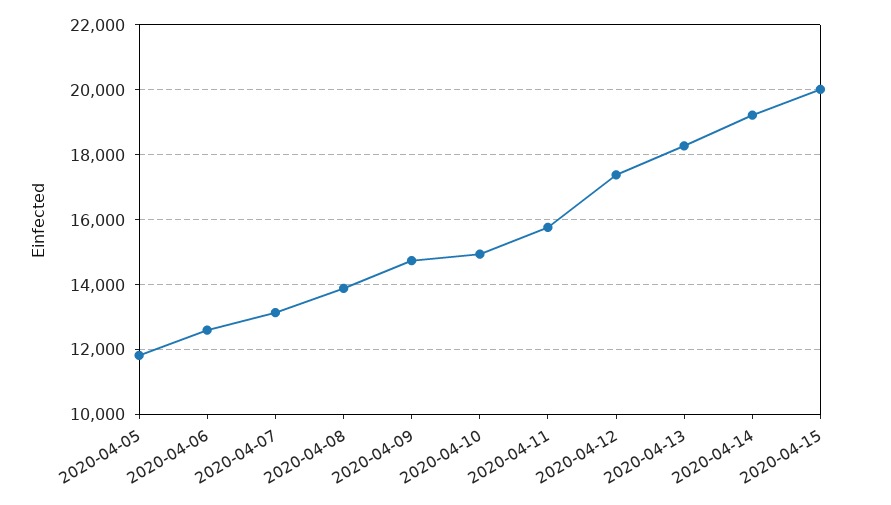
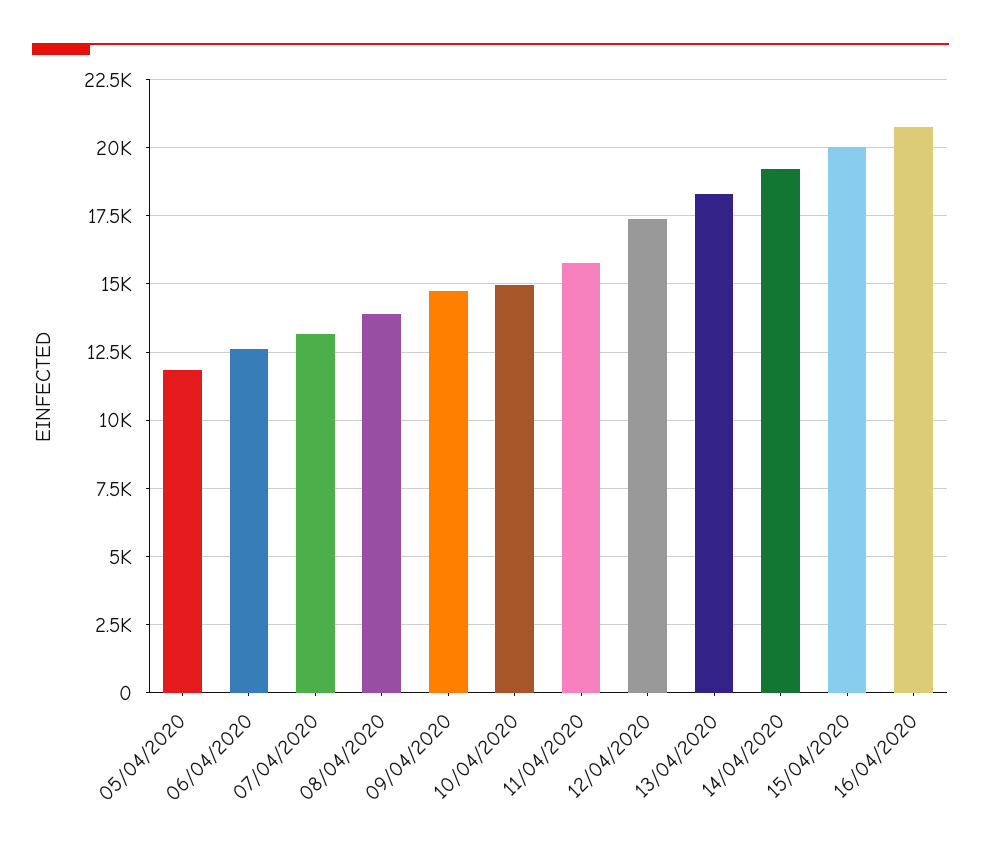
16/04/2020: none -> 20750

